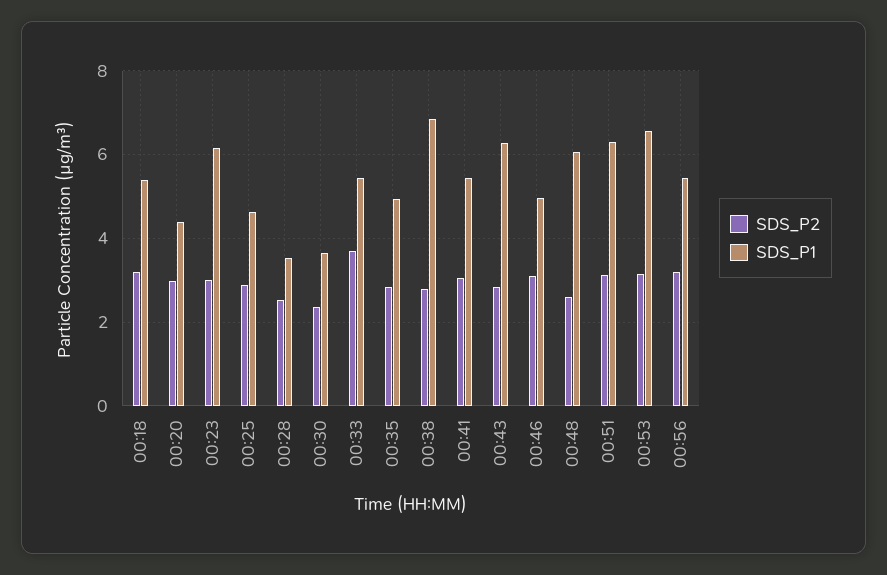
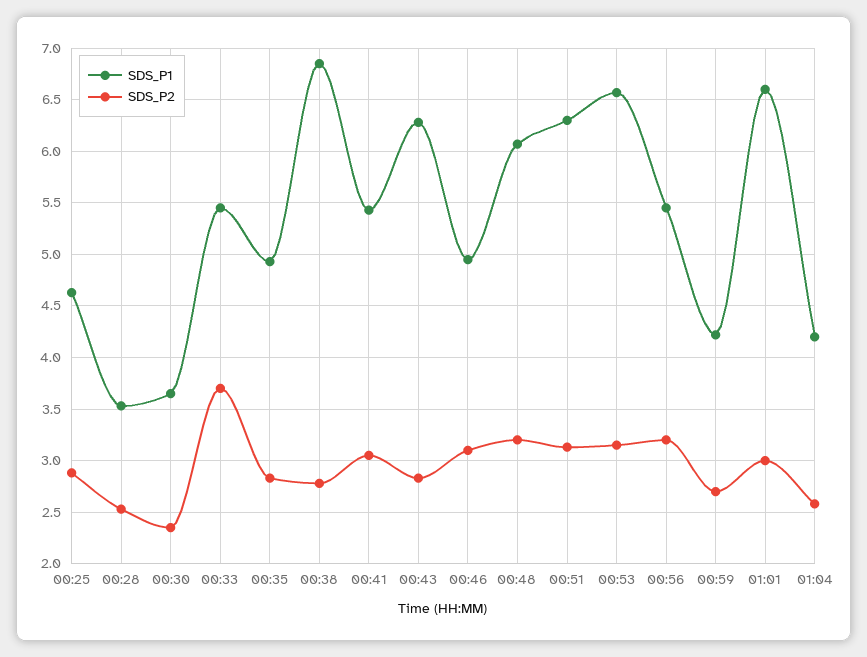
SDS_P2, 00:18: 3.2 -> none
SDS_P1, 00:18: 5.4 -> none
SDS_P2, 00:20: 3 -> none
SDS_P1, 00:20: 4.4 -> none
SDS_P2, 00:23: 3 -> none
SDS_P1, 00:23: 6.2 -> none
SDS_P2, 00:48: 2.6 -> 3.2
SDS_P1, 00:59: none -> 4.2
SDS_P2, 00:59: none -> 2.7
SDS_P1, 01:01: none -> 6.6
SDS_P2, 01:01: none -> 3
SDS_P1, 01:04: none -> 4.2
SDS_P2, 01:04: none -> 2.6

